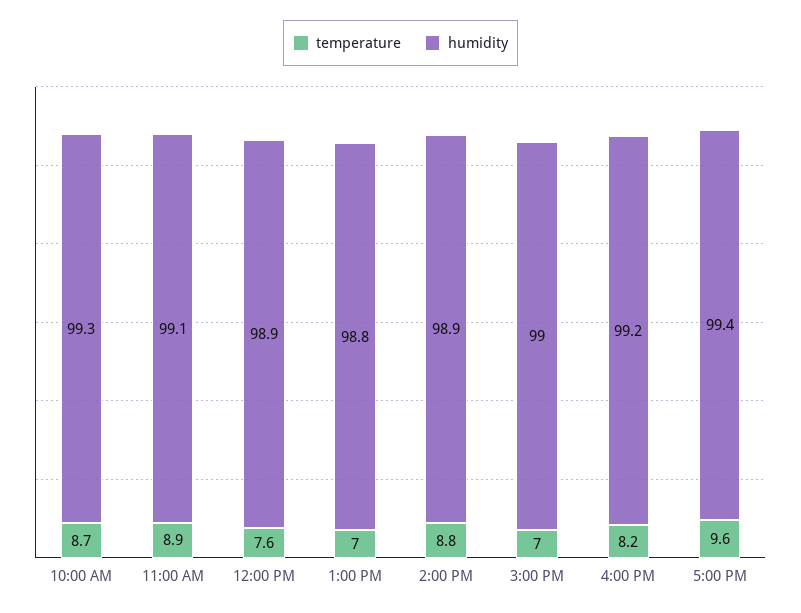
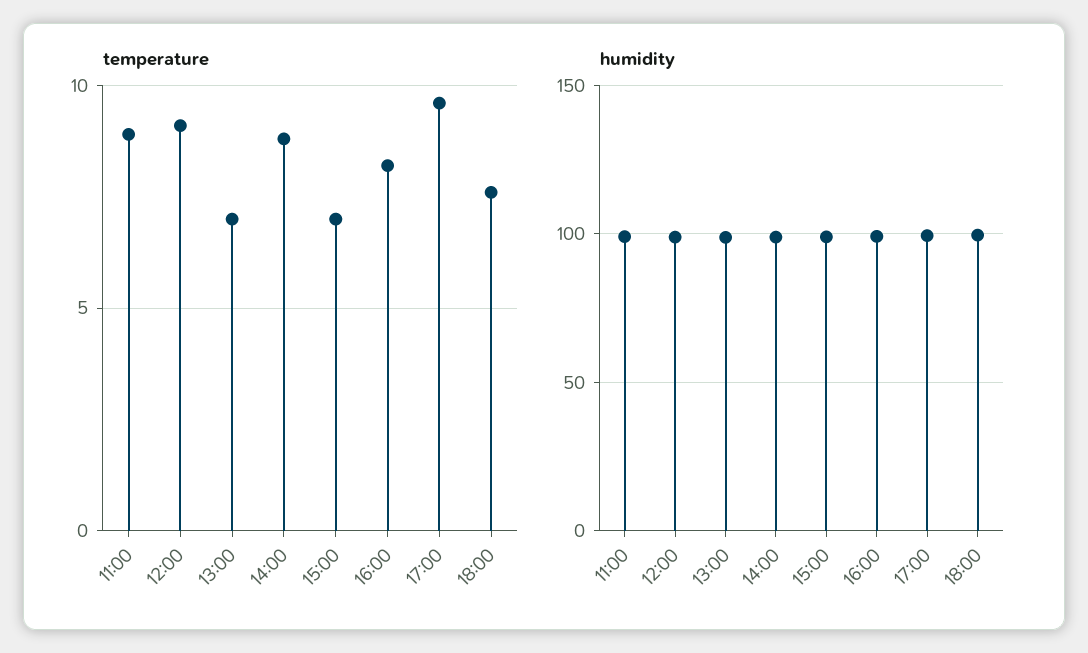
temperature, 10:00 AM: 8.7 -> none
humidity, 10:00 AM: 99.3 -> none
temperature, 12:00 PM: 7.6 -> 9
temperature, 18:00: none -> 7.5
humidity, 18:00: none -> 100

